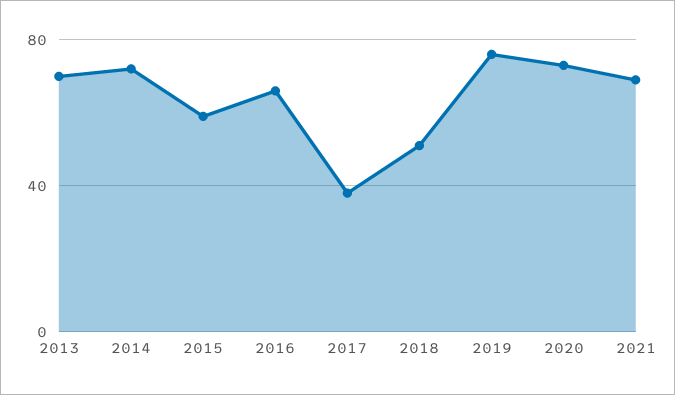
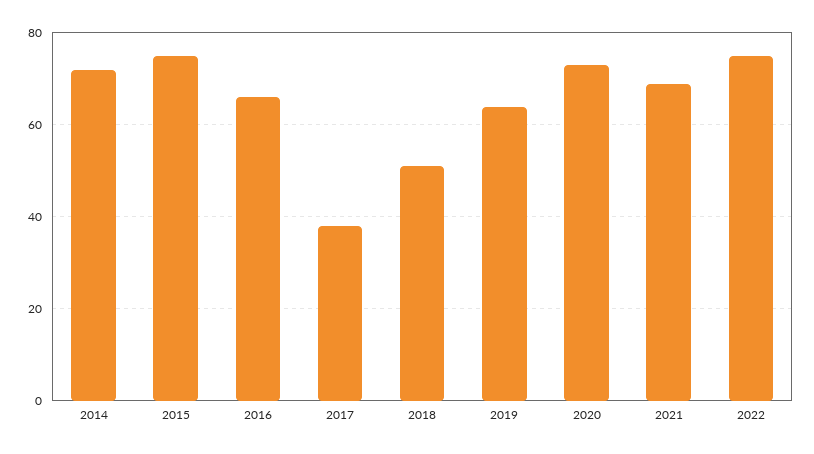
2013: 70 -> none
2015: 60 -> 75
2019: 75 -> 65
2022: none -> 75

